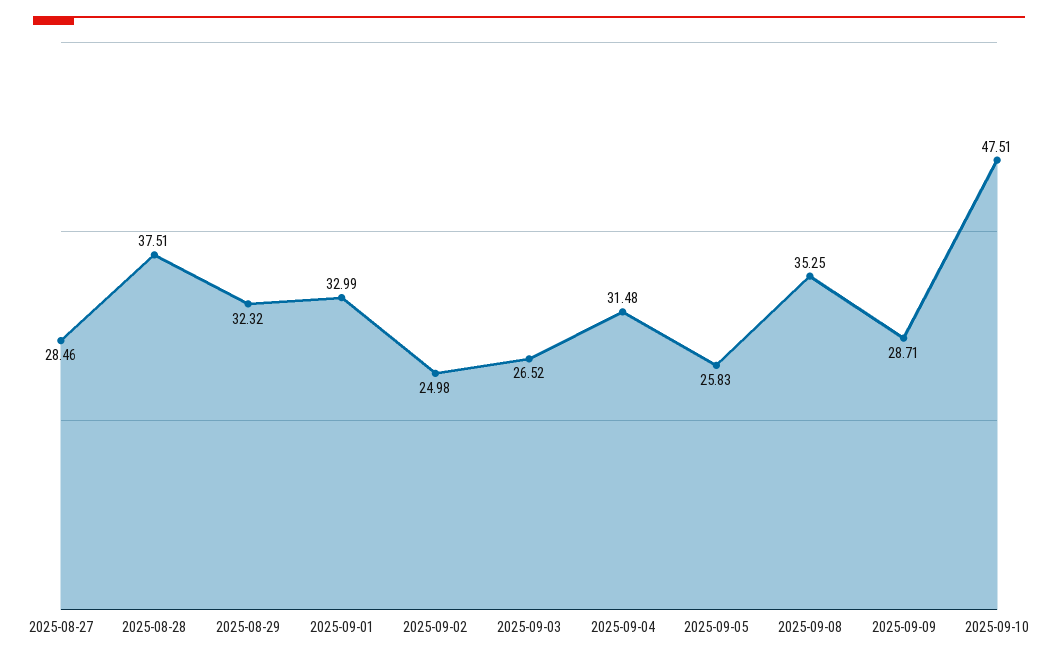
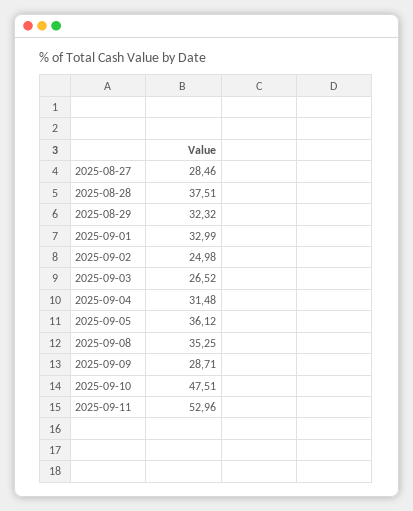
2025-09-05: 25.83 -> 36.12
2025-09-11: none -> 52.96

